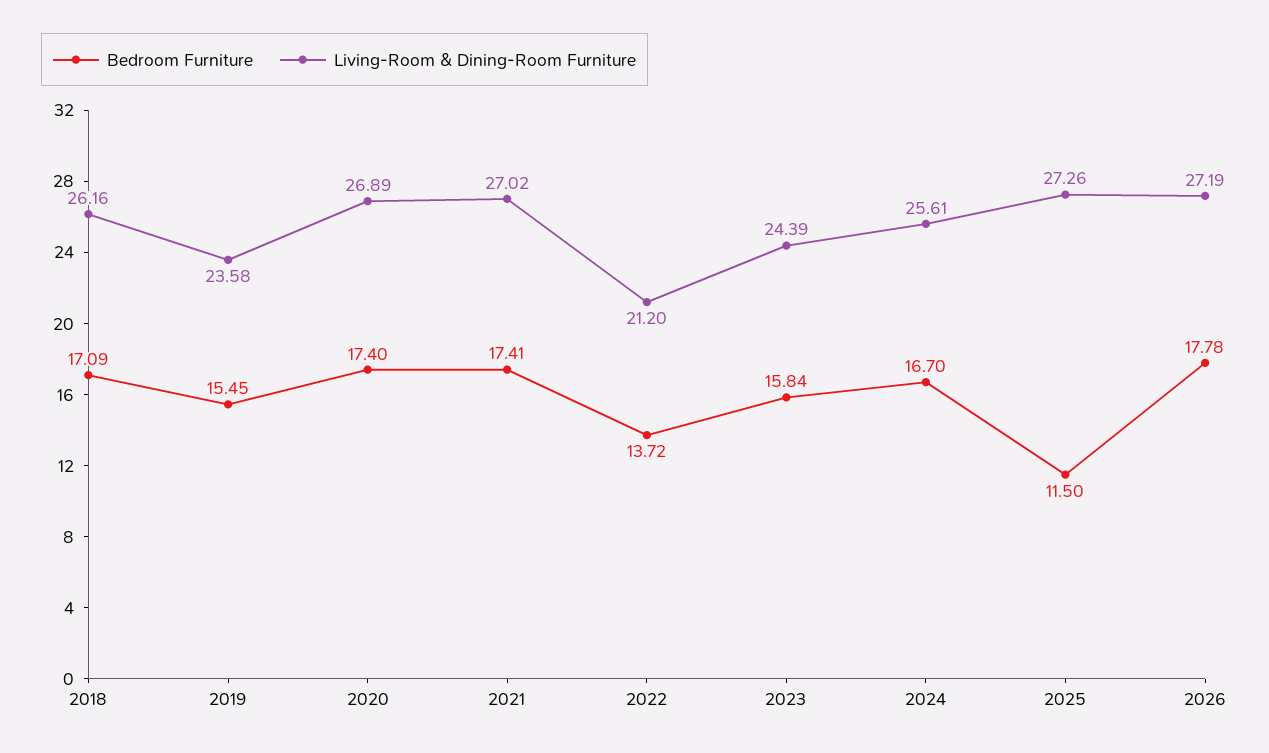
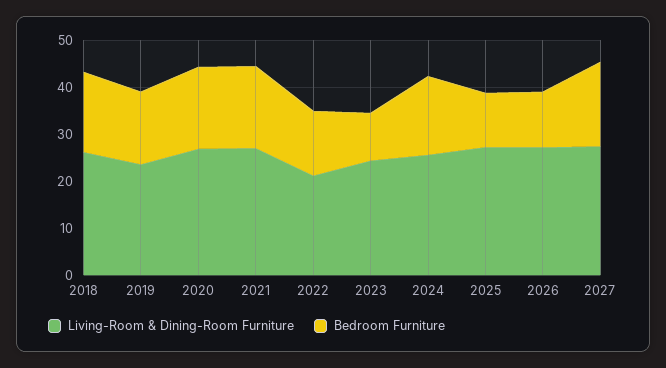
Bedroom Furniture, 2023: 15.84 -> 10
Bedroom Furniture, 2026: 17.78 -> 12
Living-Room & Dining-Room Furniture, 2027: none -> 28
Bedroom Furniture, 2027: none -> 18

